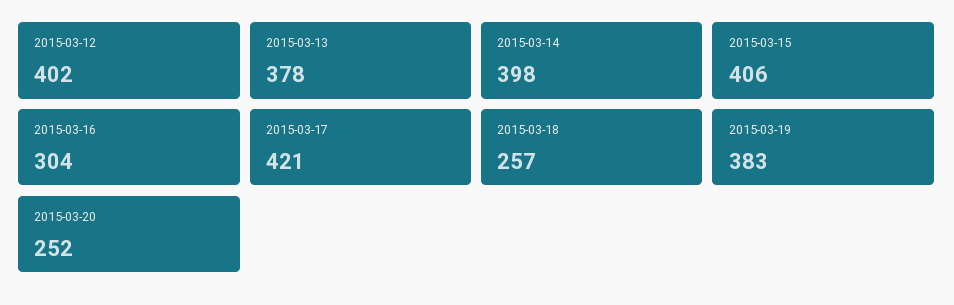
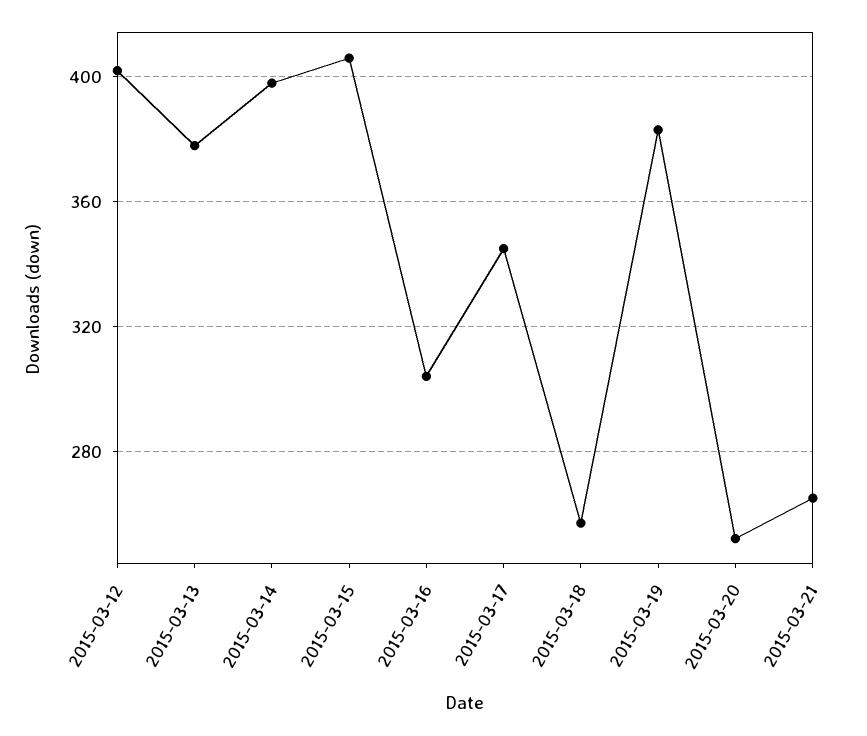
2015-03-17: 421 -> 345
2015-03-21: none -> 265

